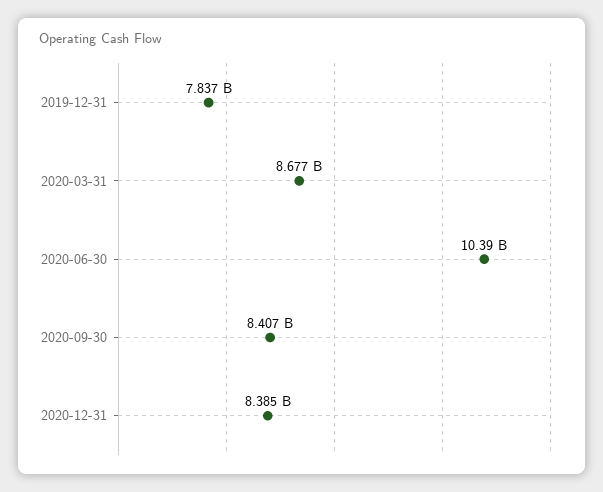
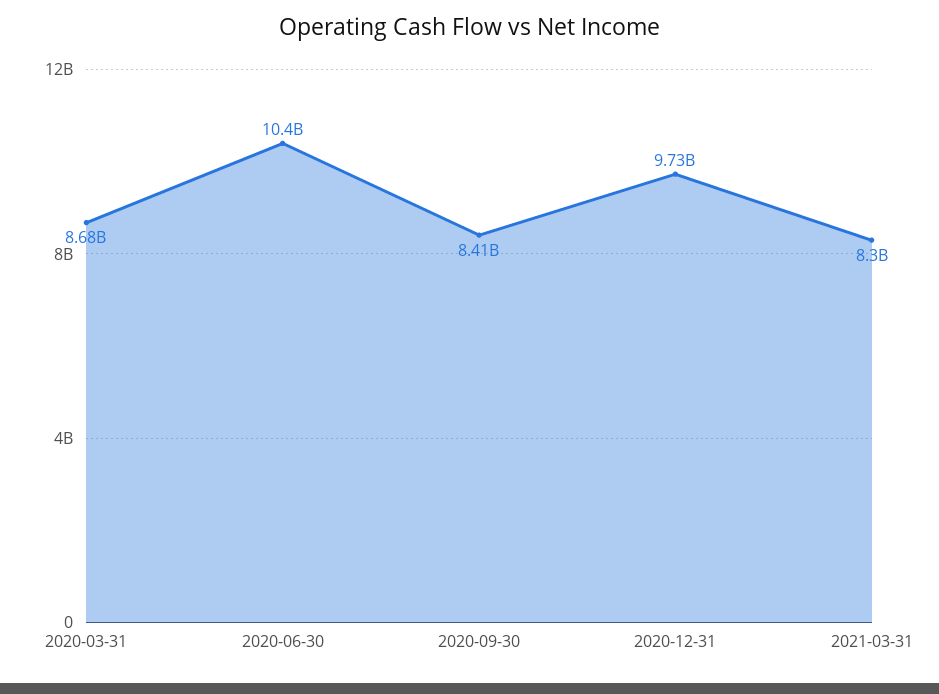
2019-12-31: 7837000000 -> none
2020-12-31: 8385000000 -> 9730000000
2021-03-31: none -> 8300000000

